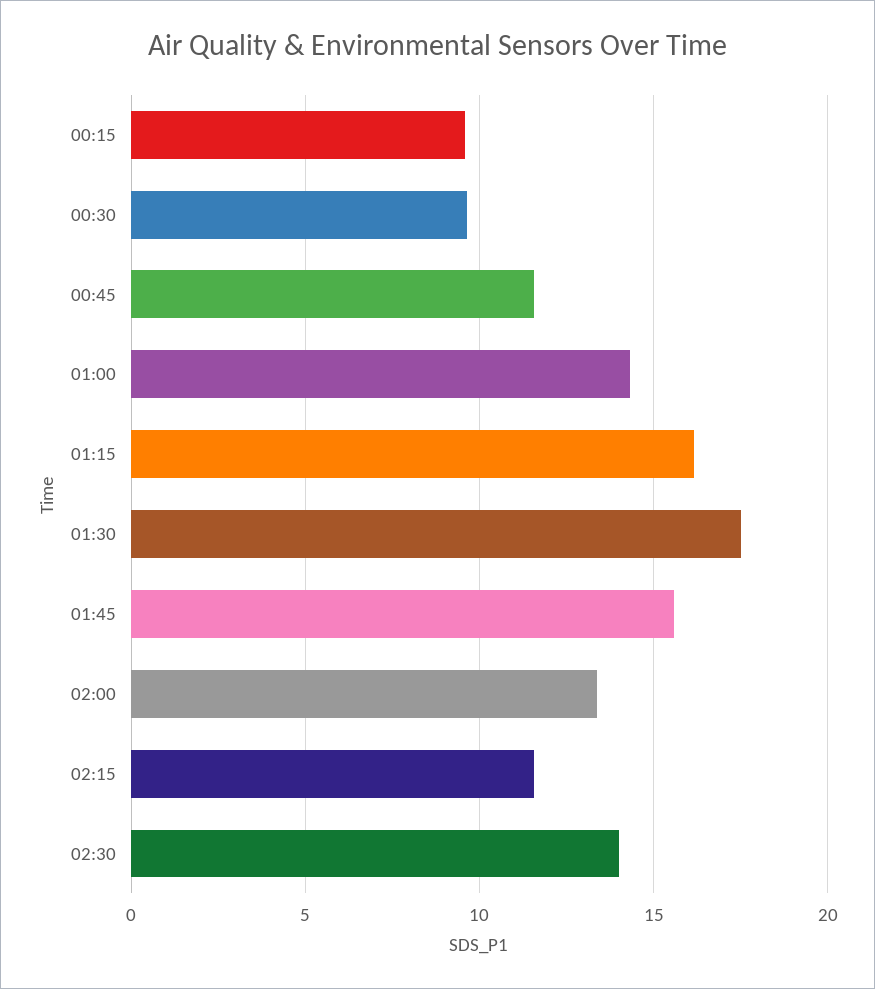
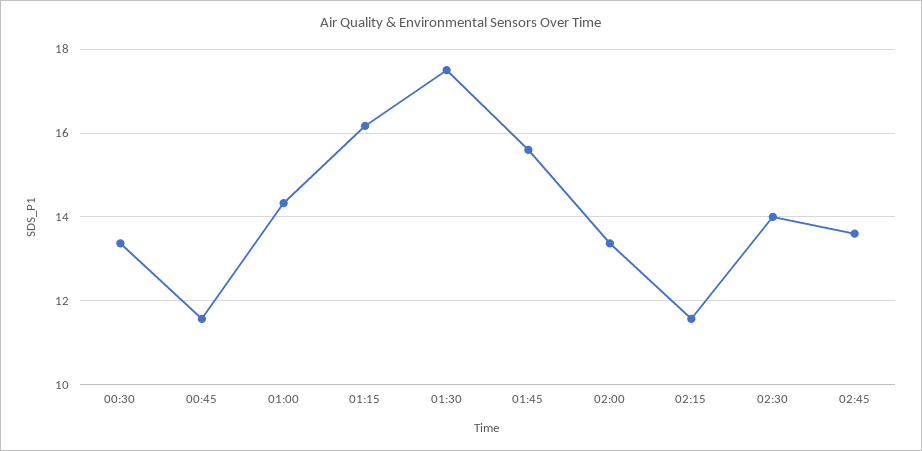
00:15: 9.5 -> none
00:30: 9.5 -> 13.4
02:45: none -> 13.6

